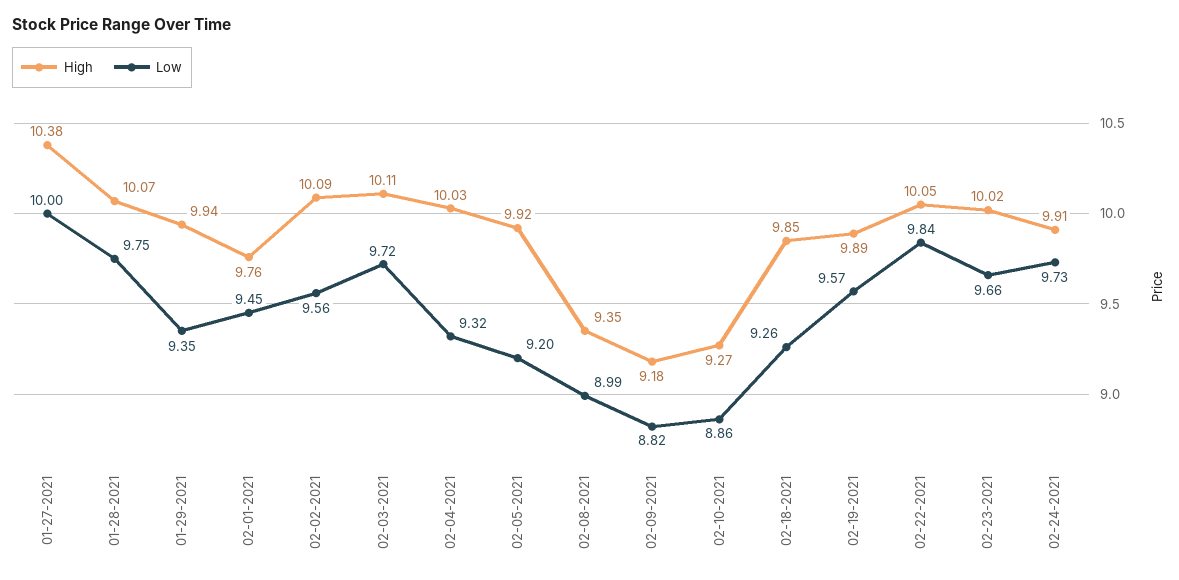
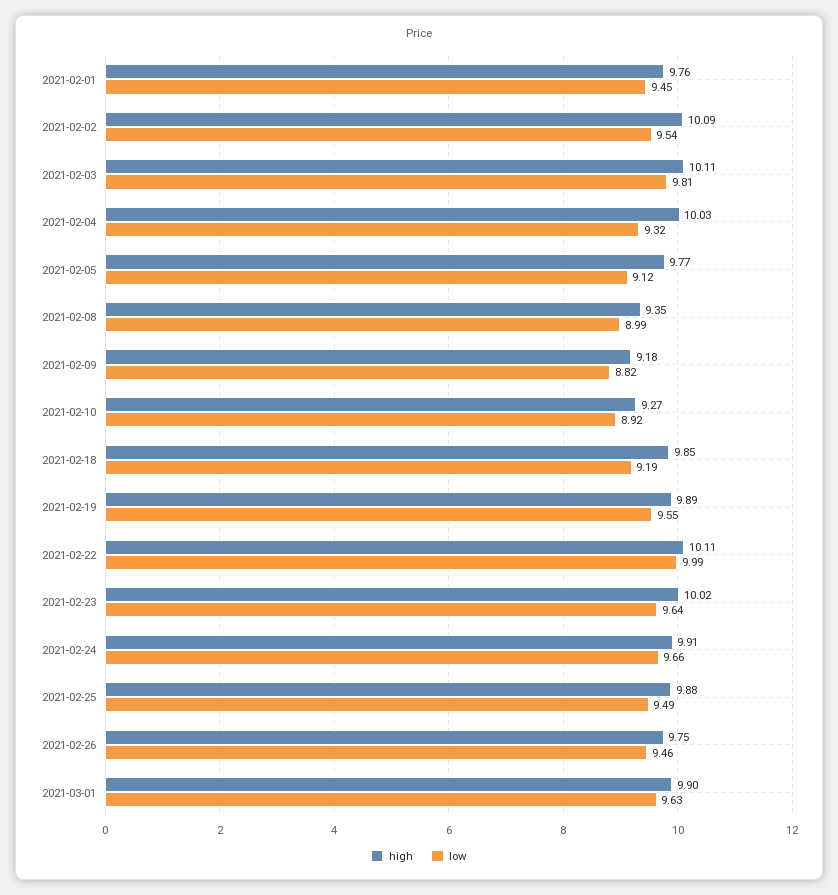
High, 01-27-2021: 10.38 -> none
Low, 01-27-2021: 10 -> none
High, 01-28-2021: 10.07 -> none
Low, 01-28-2021: 9.75 -> none
High, 01-29-2021: 9.94 -> none
Low, 01-29-2021: 9.35 -> none
Low, 02-02-2021: 9.56 -> 9.54
Low, 02-03-2021: 9.72 -> 9.81
High, 02-05-2021: 9.92 -> 9.77
Low, 02-05-2021: 9.2 -> 9.12
Low, 02-10-2021: 8.86 -> 8.92
Low, 02-18-2021: 9.26 -> 9.19
Low, 02-19-2021: 9.57 -> 9.55
High, 02-22-2021: 10.05 -> 10.11
Low, 02-22-2021: 9.84 -> 9.99
Low, 02-23-2021: 9.66 -> 9.64
Low, 02-24-2021: 9.73 -> 9.66
High, 2021-02-25: none -> 9.88
Low, 2021-02-25: none -> 9.49
High, 2021-02-26: none -> 9.75
Low, 2021-02-26: none -> 9.46
High, 2021-03-01: none -> 9.9
Low, 2021-03-01: none -> 9.63

